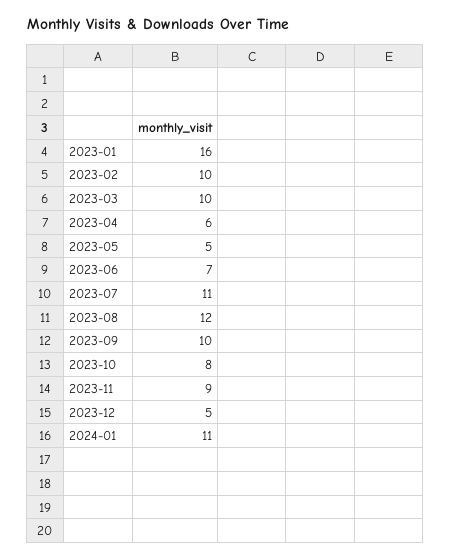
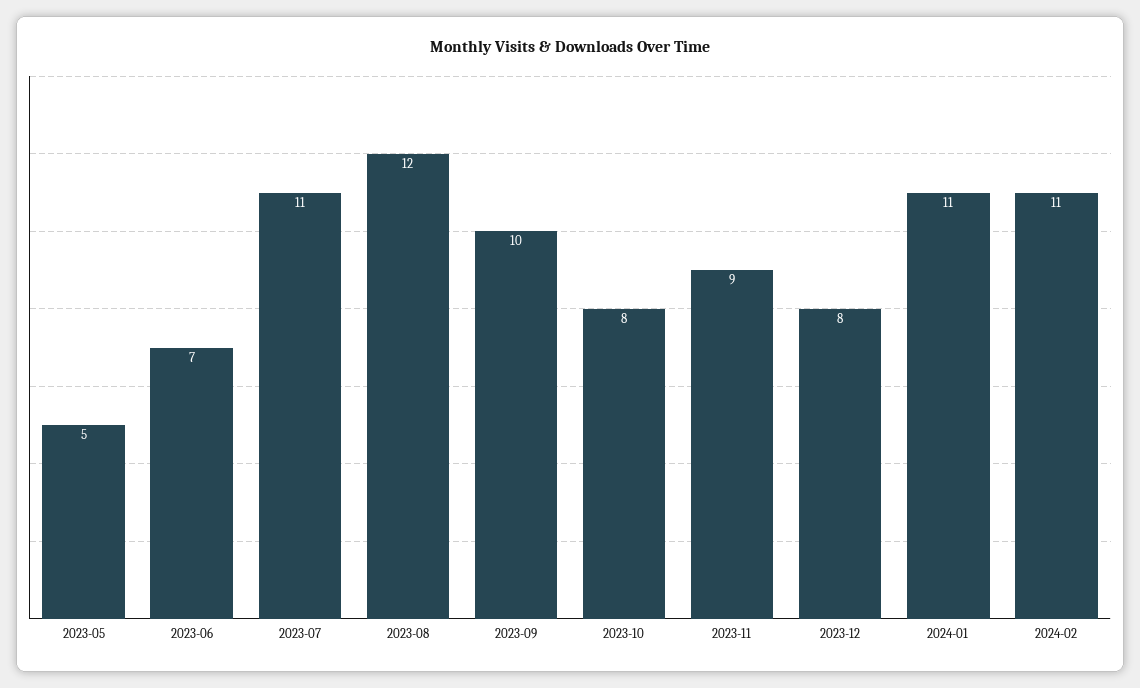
2023-01: 16 -> none
2023-02: 10 -> none
2023-03: 10 -> none
2023-04: 6 -> none
2023-12: 5 -> 8
2024-02: none -> 11

